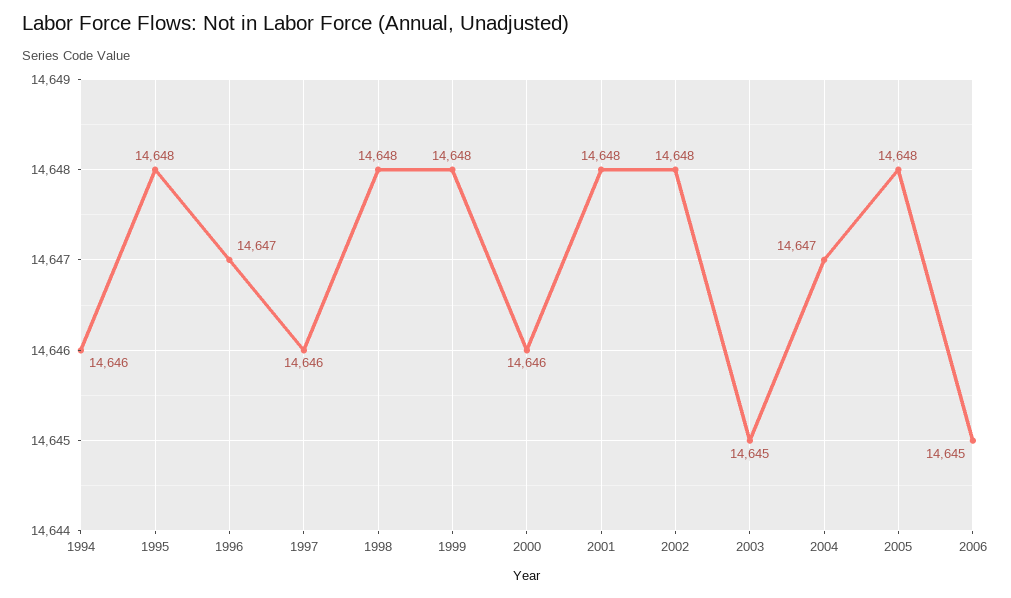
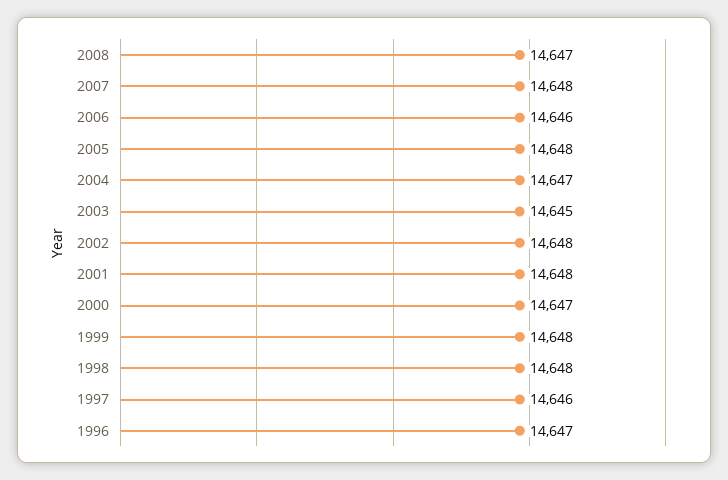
1994: 14646 -> none
1995: 14648 -> none
2000: 14646 -> 14647
2006: 14645 -> 14646
2008: none -> 14647
2007: none -> 14648

